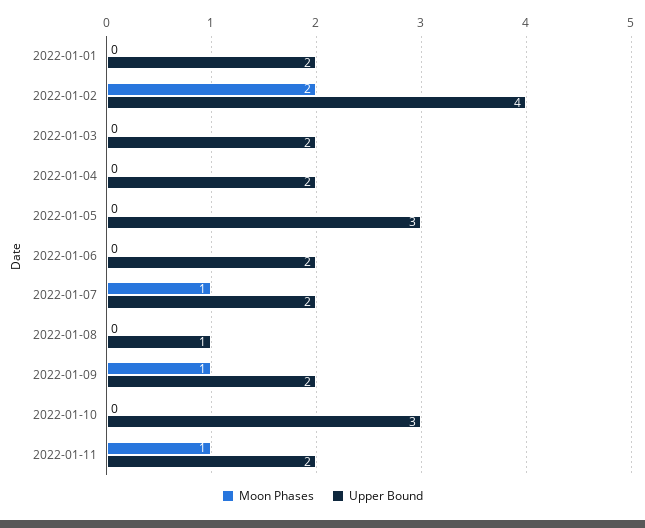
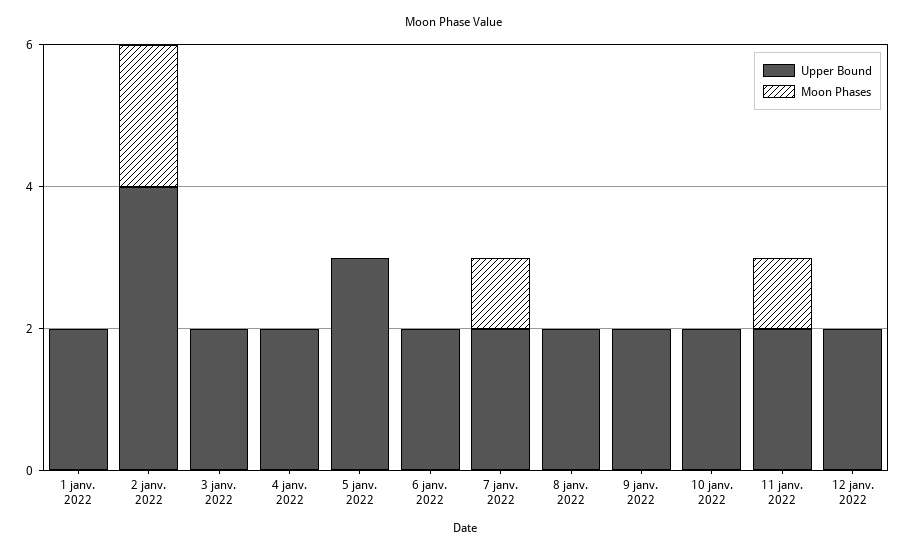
Upper Bound, 2022-01-08: 1 -> 2
Moon Phases, 2022-01-09: 1 -> 0
Upper Bound, 2022-01-10: 3 -> 2
Upper Bound, 12 janv. 2022: none -> 2
Moon Phases, 12 janv. 2022: none -> 0

